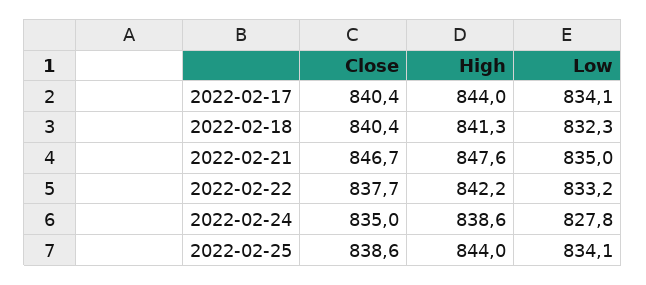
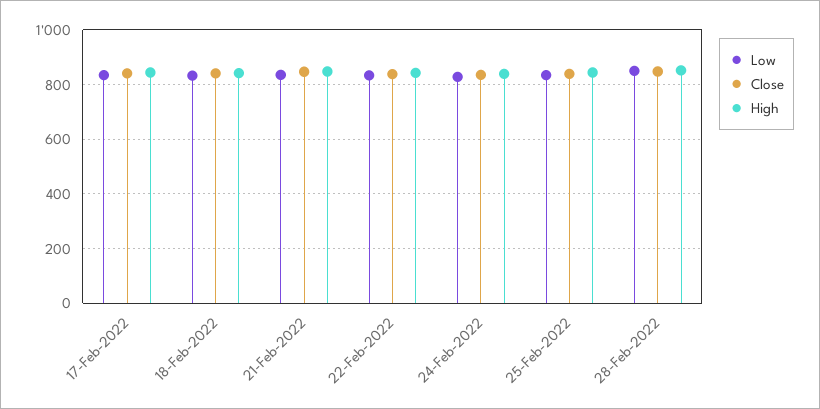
Low, 28-Feb-2022: none -> 850
Close, 28-Feb-2022: none -> 850
High, 28-Feb-2022: none -> 850

